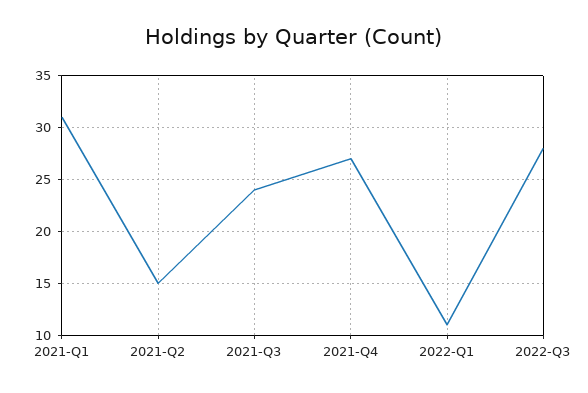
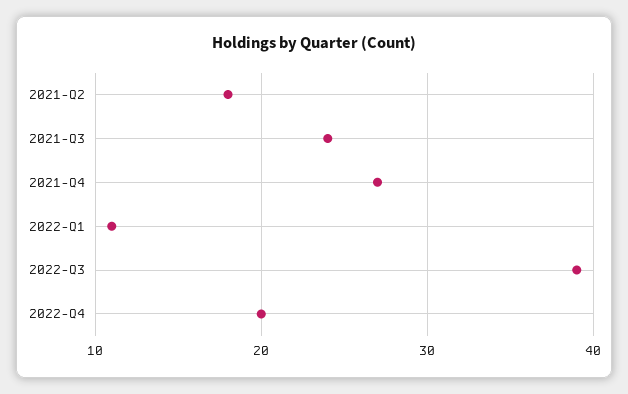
2021-Q1: 31 -> none
2021-Q2: 15 -> 18
2022-Q3: 28 -> 39
2022-Q4: none -> 20

